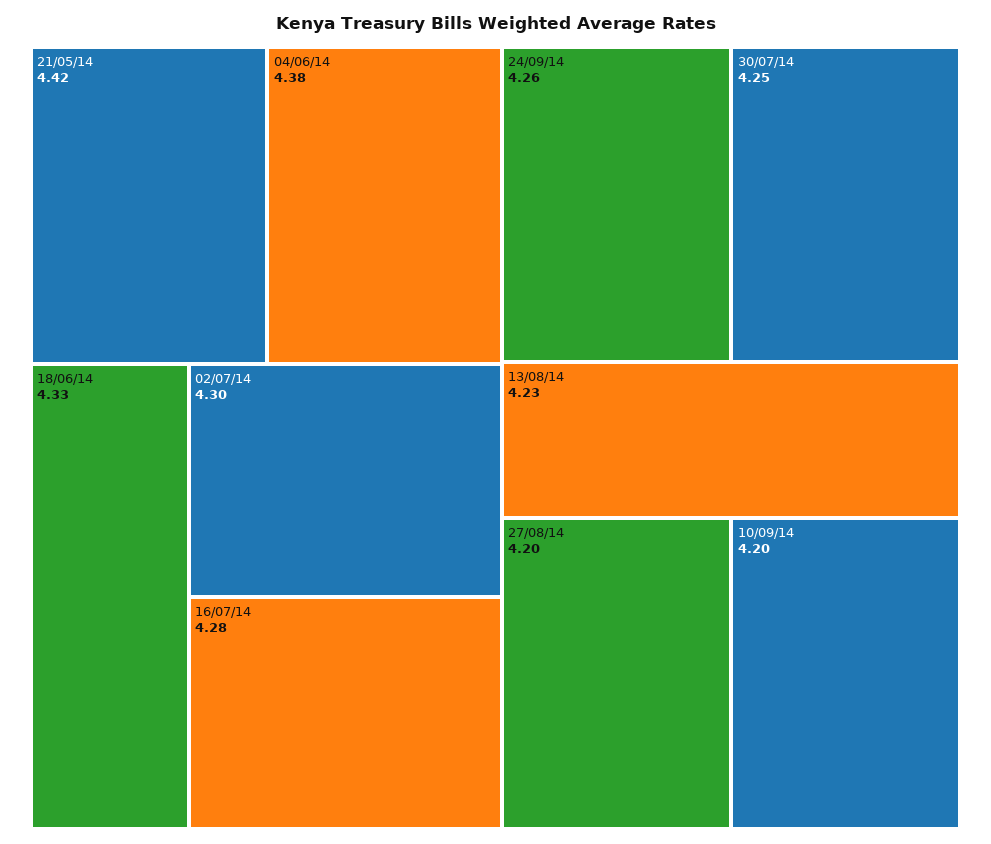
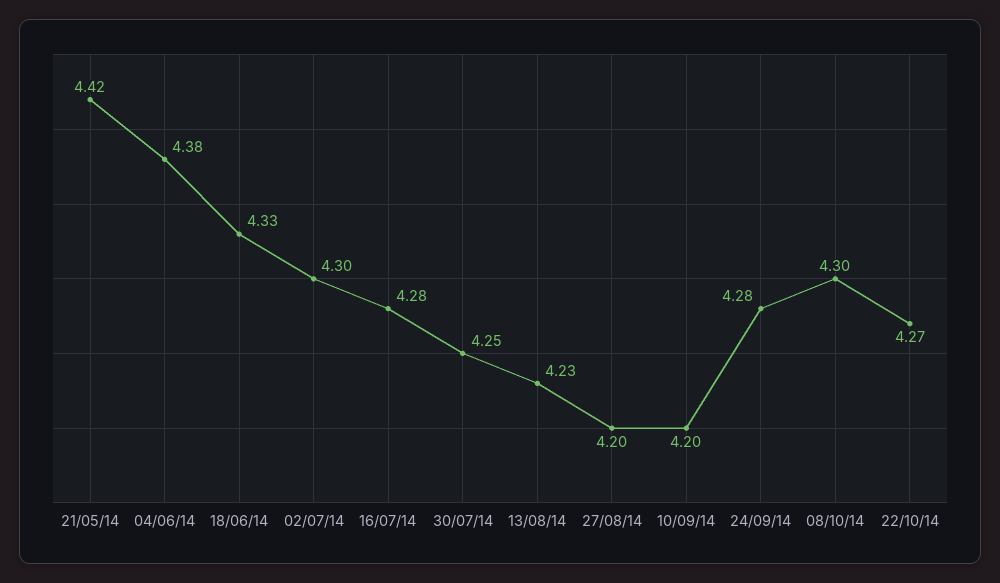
24/09/14: 4.26 -> 4.28
08/10/14: none -> 4.3
22/10/14: none -> 4.27

